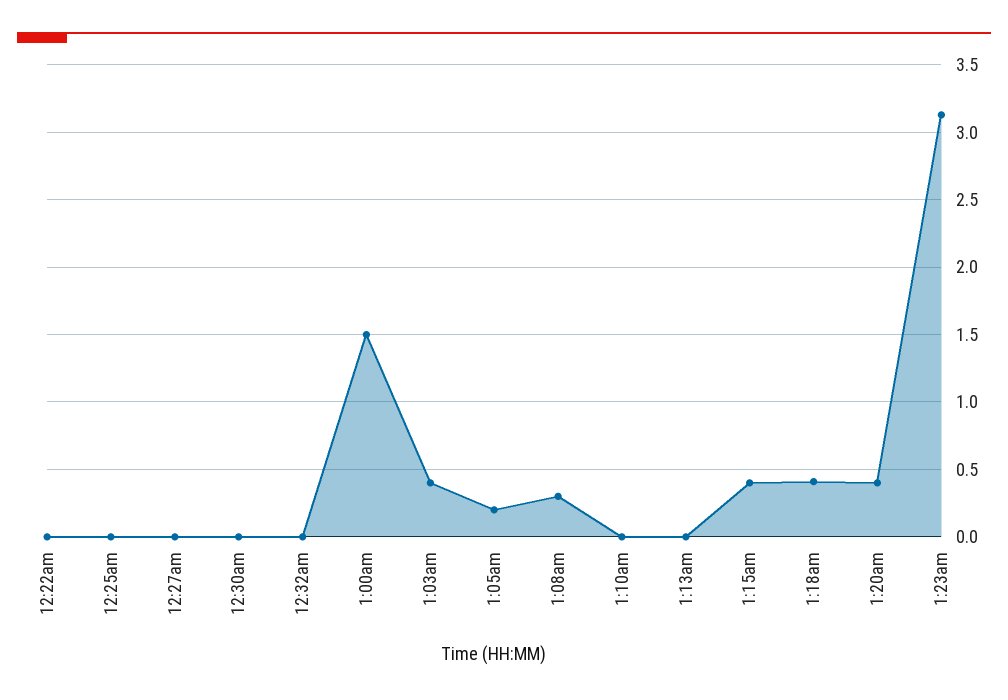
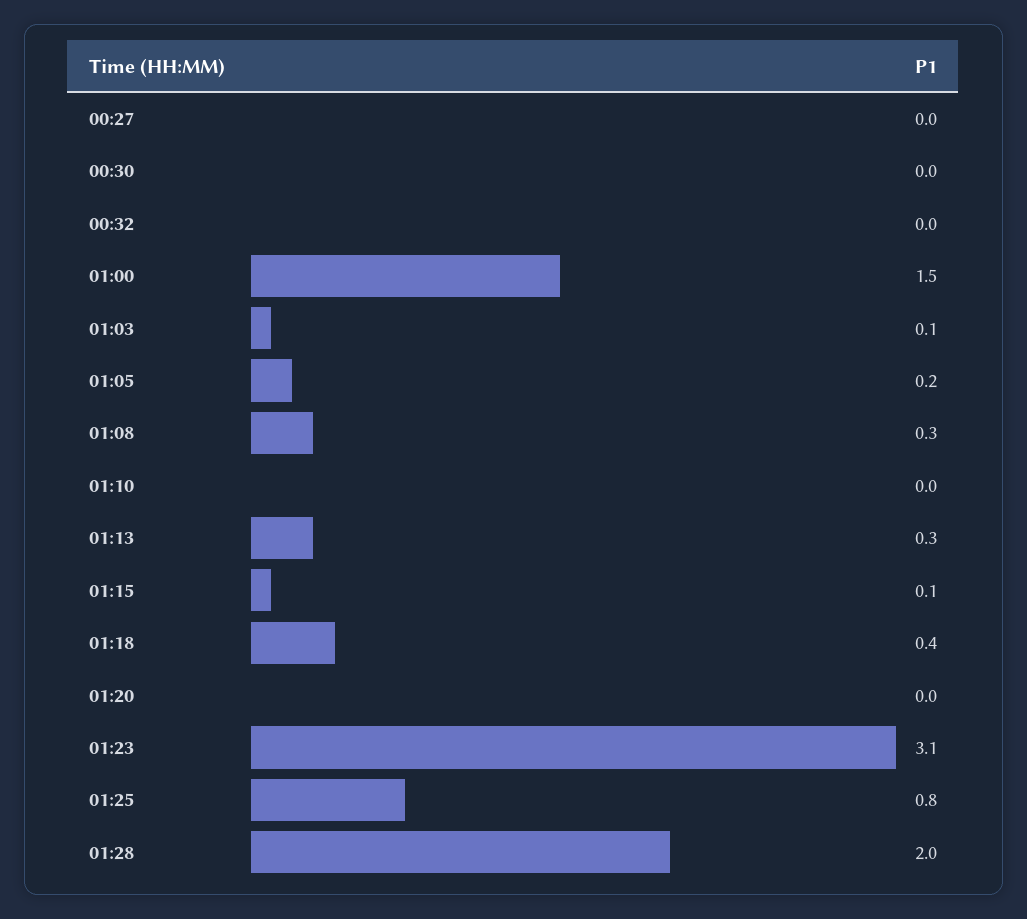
12:22am: 0 -> none
12:25am: 0 -> none
1:03am: 0.4 -> 0.1
1:13am: 0 -> 0.3
1:15am: 0.4 -> 0.1
1:20am: 0.4 -> 0
01:25: none -> 0.8
01:28: none -> 2

